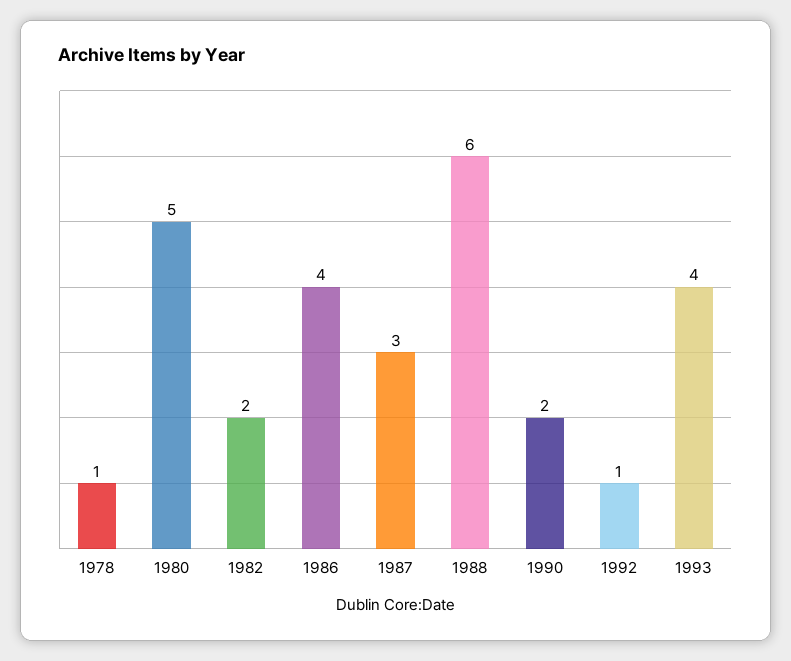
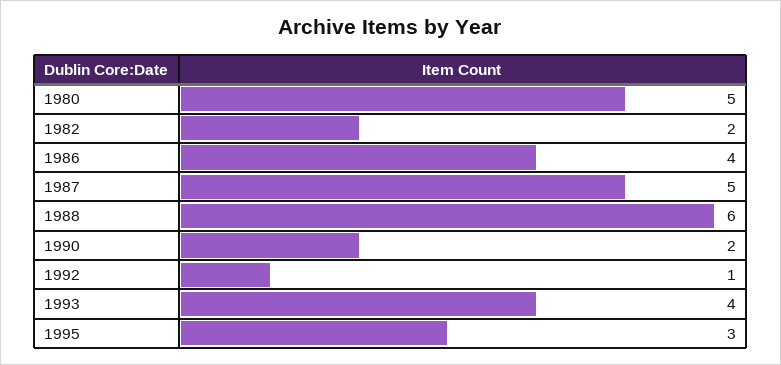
1978: 1 -> none
1987: 3 -> 5
1995: none -> 3

